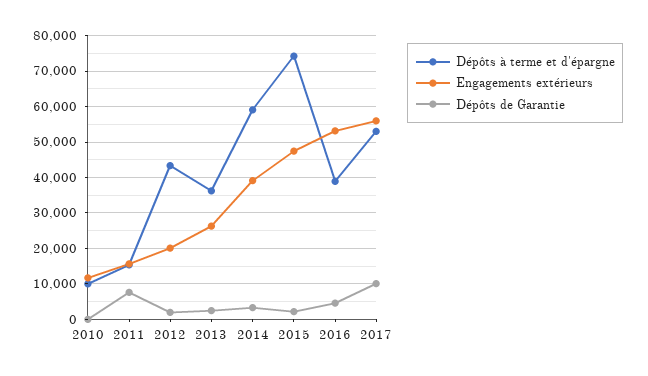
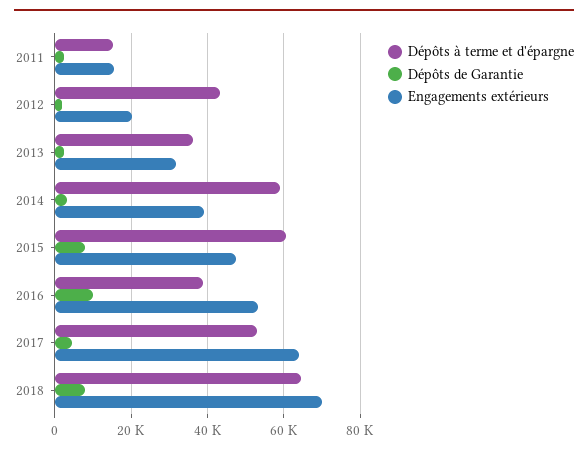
Dépôts à terme et d'épargne, 2010: 10000 -> none
Engagements extérieurs, 2010: 12000 -> none
Dépôts de Garantie, 2010: 0 -> none
Dépôts de Garantie, 2011: 8000 -> 2000
Engagements extérieurs, 2013: 26000 -> 32000
Dépôts à terme et d'épargne, 2015: 74000 -> 60000
Dépôts de Garantie, 2015: 2000 -> 8000
Dépôts de Garantie, 2016: 4000 -> 10000
Engagements extérieurs, 2017: 56000 -> 64000
Dépôts de Garantie, 2017: 10000 -> 4000
Dépôts à terme et d'épargne, 2018: none -> 64000
Dépôts de Garantie, 2018: none -> 8000
Engagements extérieurs, 2018: none -> 70000

